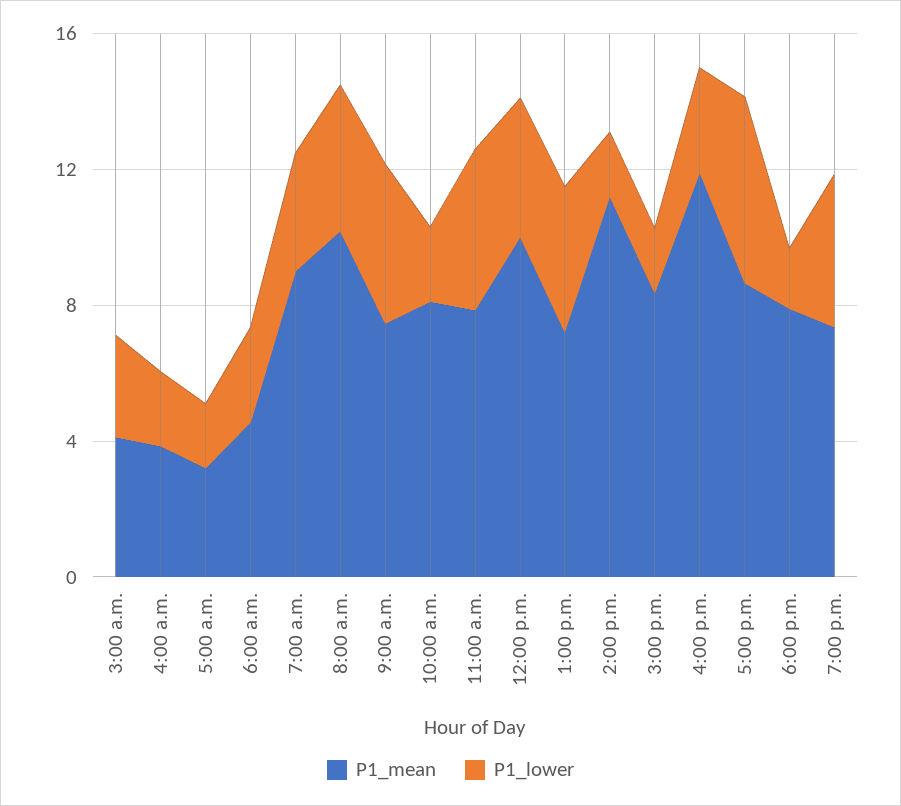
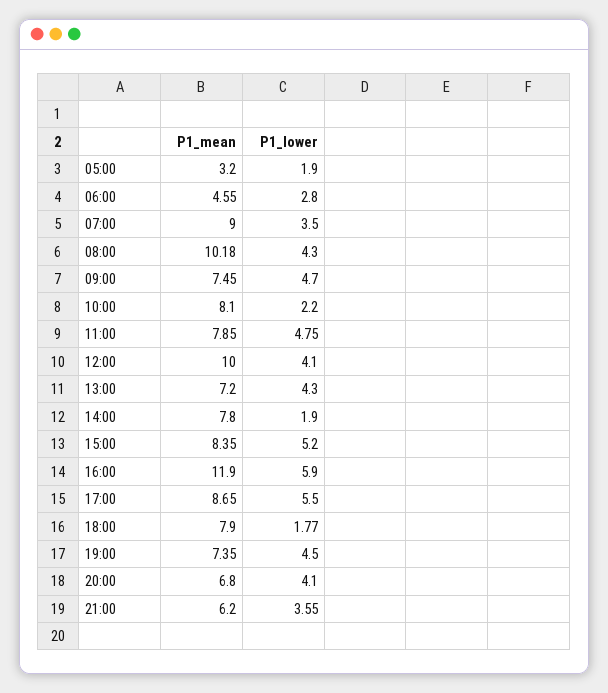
P1_mean, 3:00 a.m.: 4 -> none
P1_lower, 3:00 a.m.: 3 -> none
P1_mean, 4:00 a.m.: 4 -> none
P1_lower, 4:00 a.m.: 2 -> none
P1_mean, 2:00 p.m.: 11 -> 7.8
P1_lower, 3:00 p.m.: 2 -> 5.2
P1_lower, 4:00 p.m.: 3 -> 5.9
P1_mean, 20:00: none -> 6.8
P1_lower, 20:00: none -> 4.1
P1_mean, 21:00: none -> 6.2
P1_lower, 21:00: none -> 3.55

